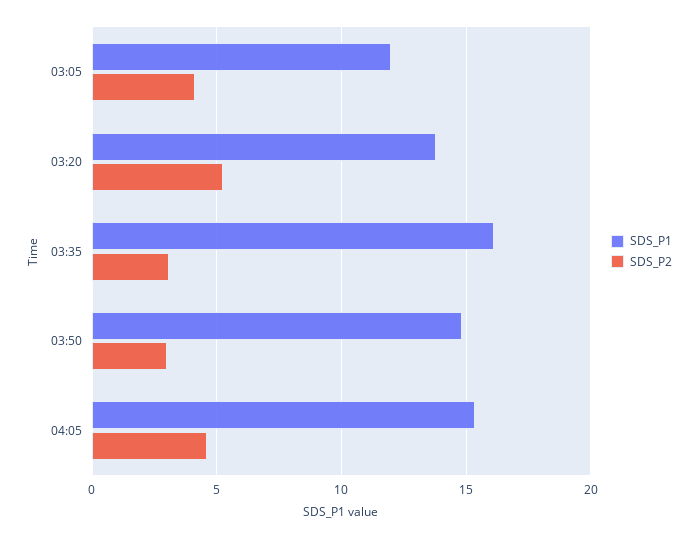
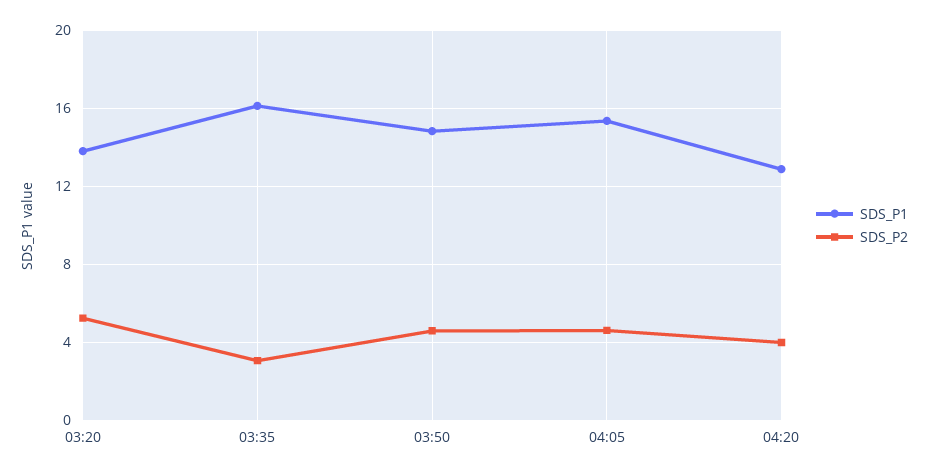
SDS_P1, 03:05: 12 -> none
SDS_P2, 03:05: 4 -> none
SDS_P2, 03:50: 3 -> 4.5
SDS_P1, 04:20: none -> 13
SDS_P2, 04:20: none -> 4

